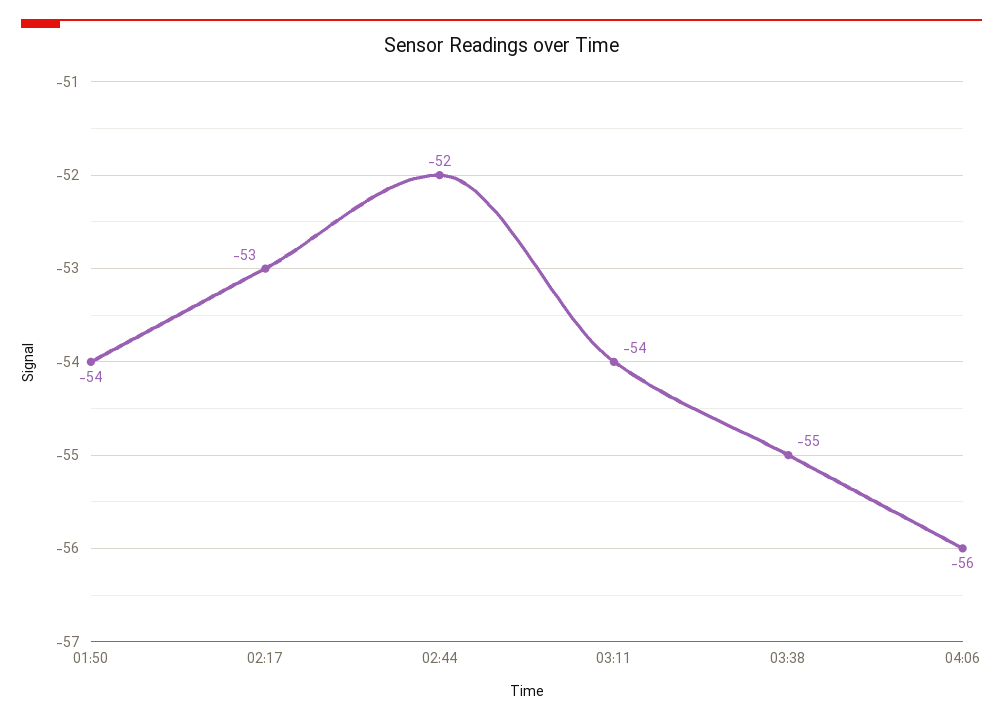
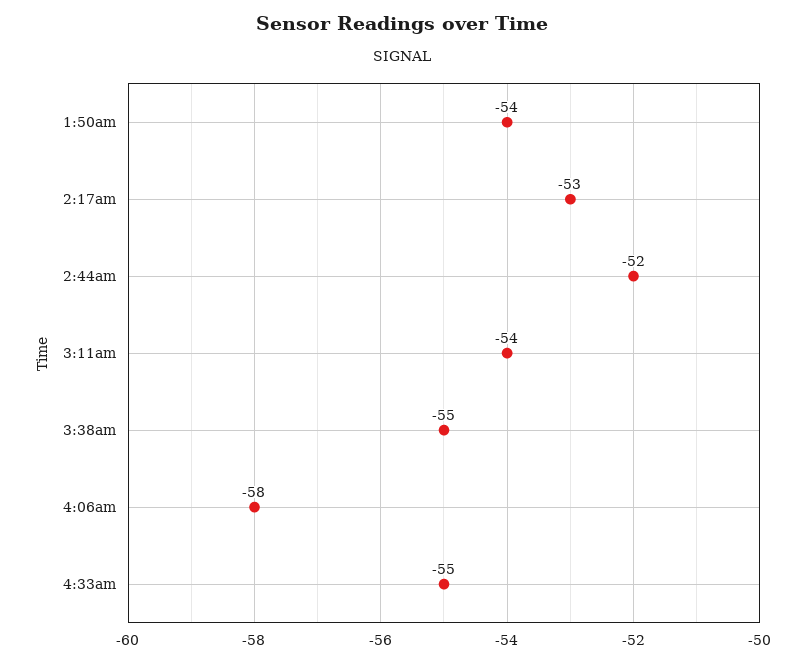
04:06: -56 -> -58
4:33am: none -> -55

